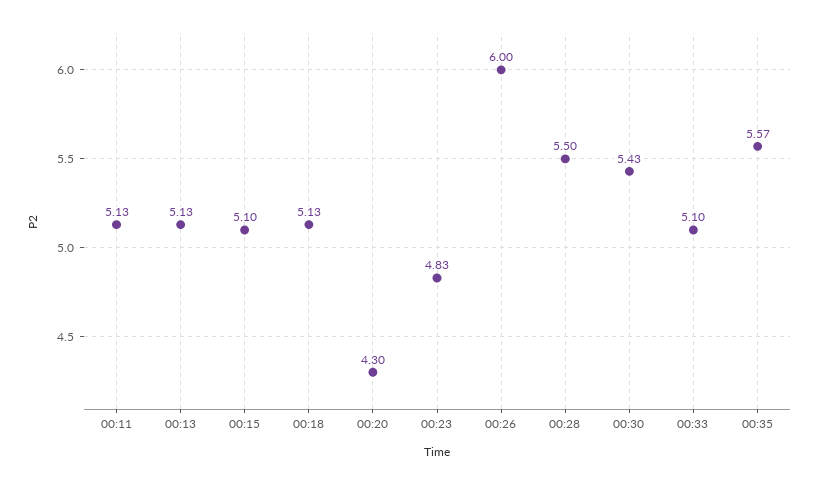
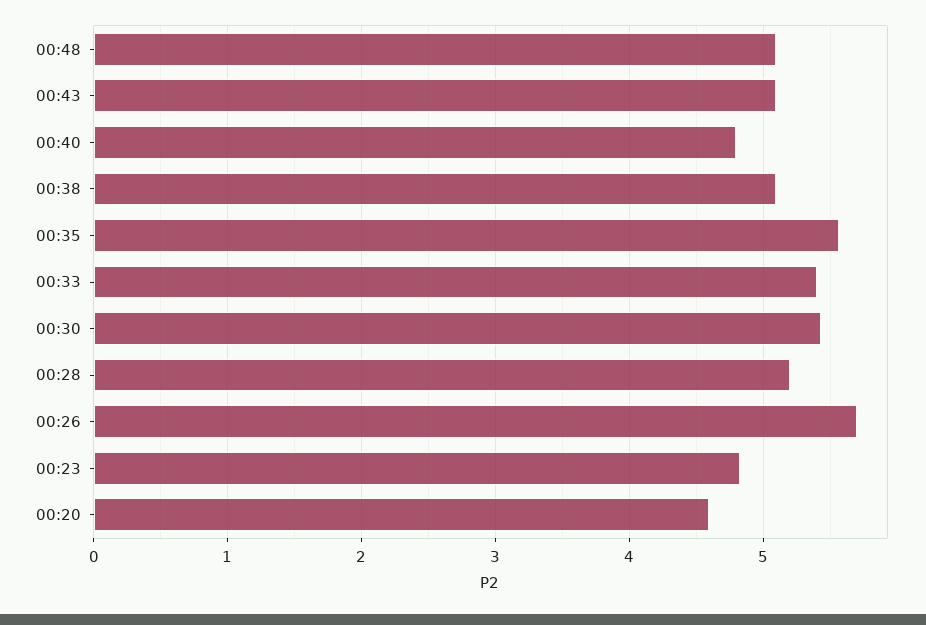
00:11: 5.13 -> none
00:13: 5.13 -> none
00:15: 5.1 -> none
00:18: 5.13 -> none
00:20: 4.3 -> 4.6
00:26: 6 -> 5.7
00:28: 5.5 -> 5.2
00:33: 5.1 -> 5.4
00:48: none -> 5.1
00:43: none -> 5.1
00:40: none -> 4.8
00:38: none -> 5.1

